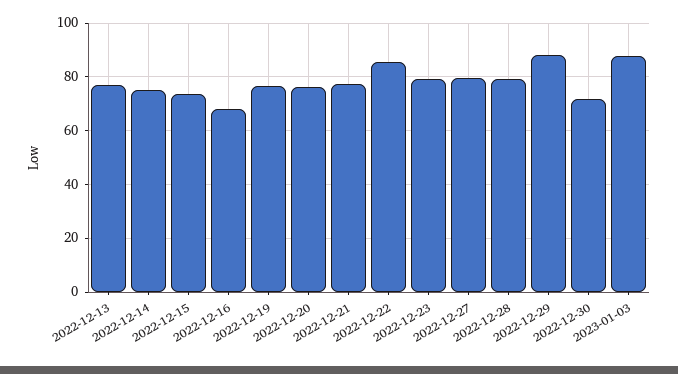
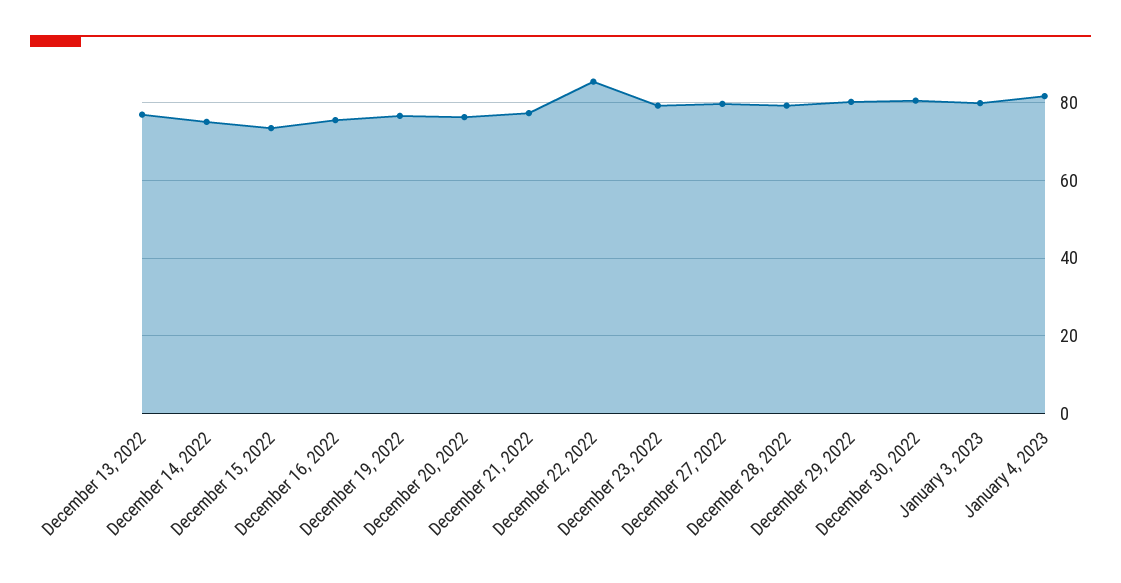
2022-12-16: 67.5 -> 76
2022-12-29: 87.5 -> 80
2022-12-30: 72.5 -> 80
2023-01-03: 87.5 -> 80
January 4, 2023: none -> 82

